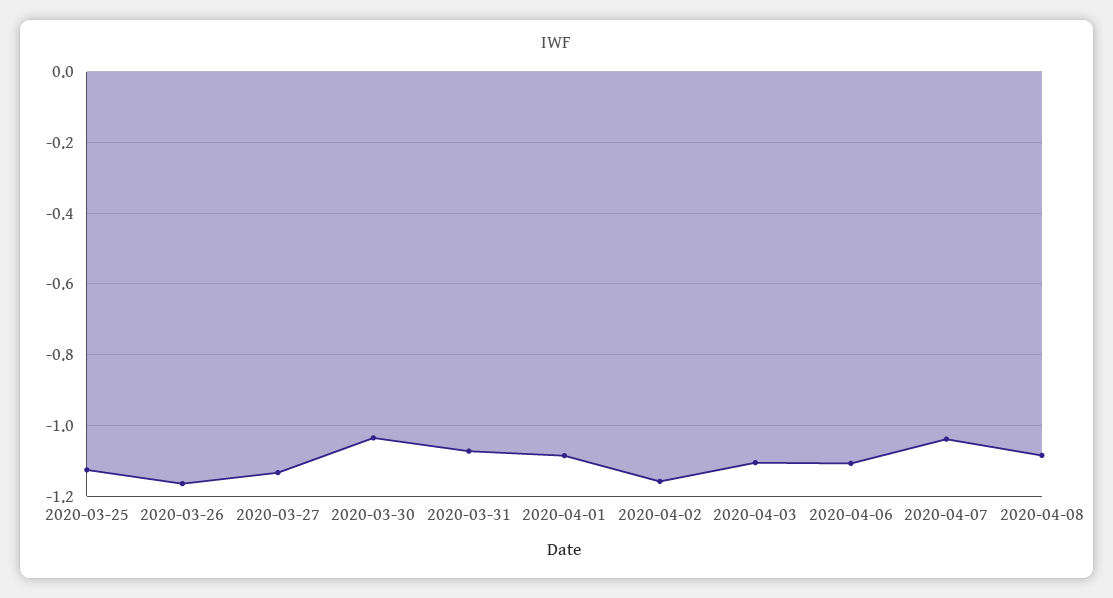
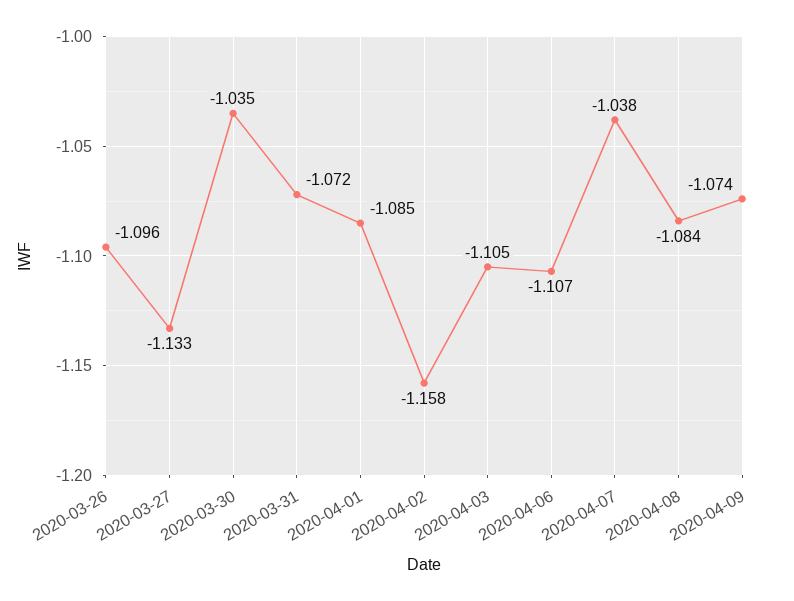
2020-03-25: -1.12 -> none
2020-03-26: -1.16 -> -1.096
2020-04-09: none -> -1.074

